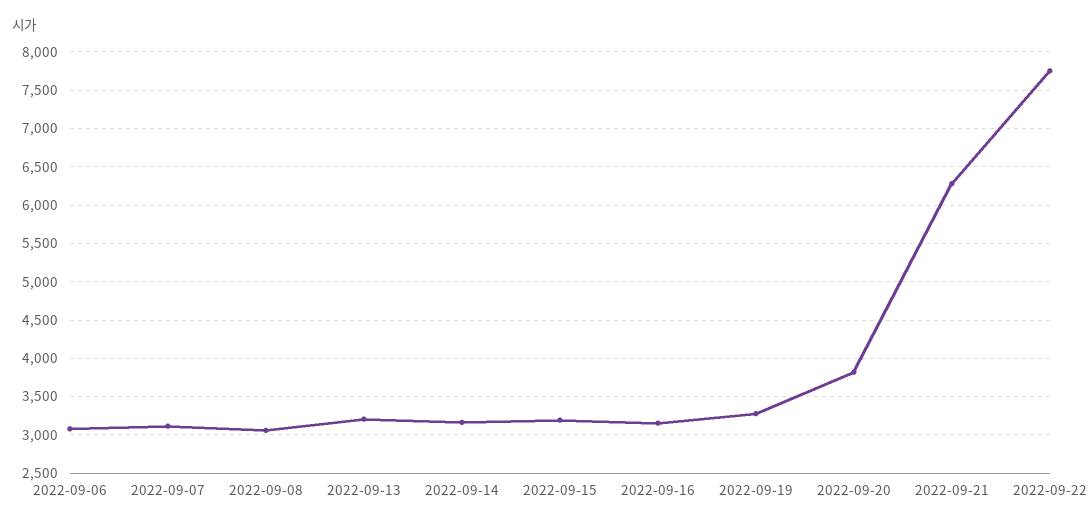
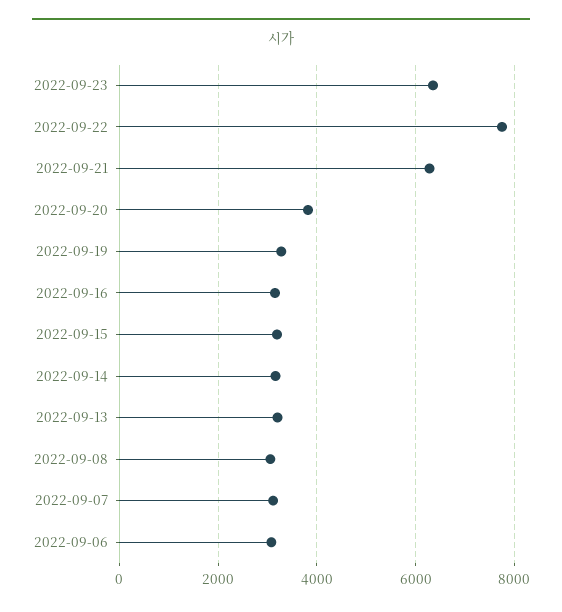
2022-09-23: none -> 6400

